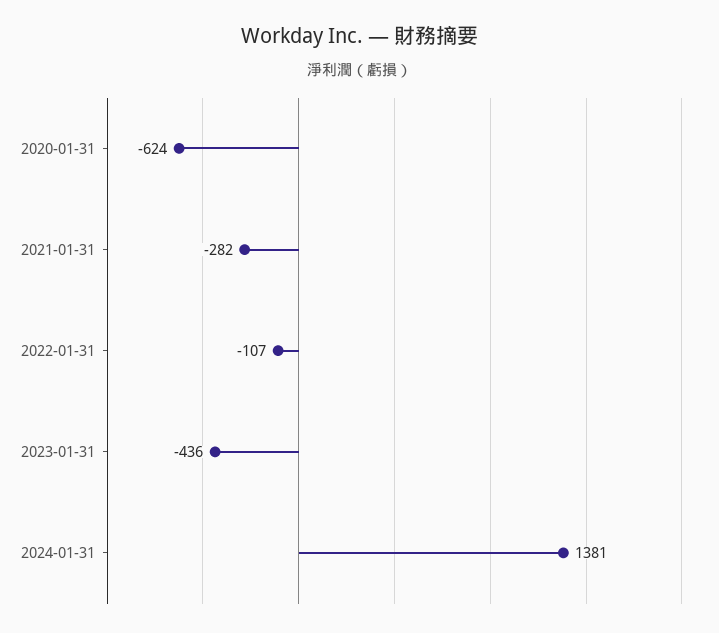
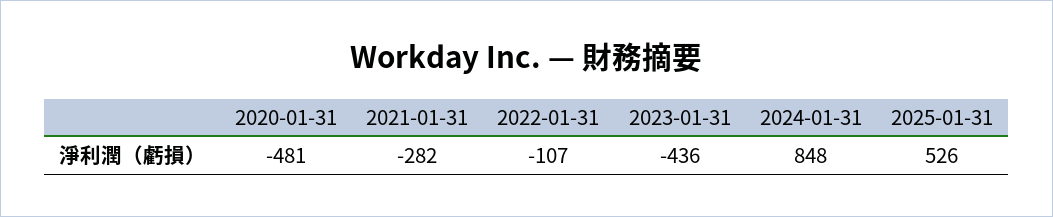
2020-01-31: -624 -> -481
2024-01-31: 1381 -> 848
2025-01-31: none -> 526

